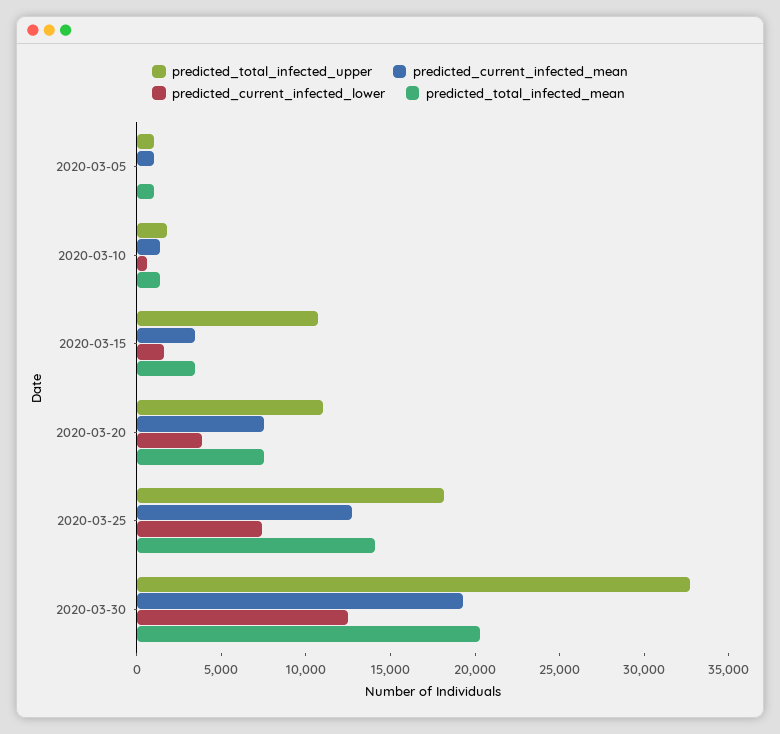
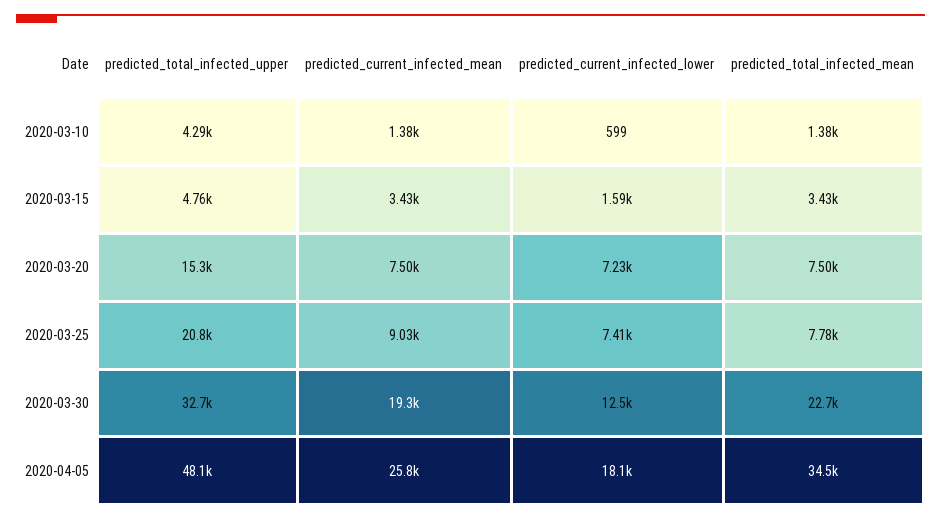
predicted_total_infected_upper, 2020-03-05: 1000 -> none
predicted_current_infected_mean, 2020-03-05: 1000 -> none
predicted_current_infected_lower, 2020-03-05: 0 -> none
predicted_total_infected_mean, 2020-03-05: 1000 -> none
predicted_total_infected_upper, 2020-03-10: 2000 -> 4290
predicted_total_infected_upper, 2020-03-15: 11000 -> 4760
predicted_total_infected_upper, 2020-03-20: 11000 -> 15300
predicted_current_infected_lower, 2020-03-20: 4000 -> 7230
predicted_total_infected_upper, 2020-03-25: 18000 -> 20800
predicted_current_infected_mean, 2020-03-25: 13000 -> 9030
predicted_total_infected_mean, 2020-03-25: 14000 -> 7780
predicted_total_infected_mean, 2020-03-30: 20000 -> 22700
predicted_total_infected_upper, 2020-04-05: none -> 48100
predicted_current_infected_mean, 2020-04-05: none -> 25800
predicted_current_infected_lower, 2020-04-05: none -> 18100
predicted_total_infected_mean, 2020-04-05: none -> 34500

